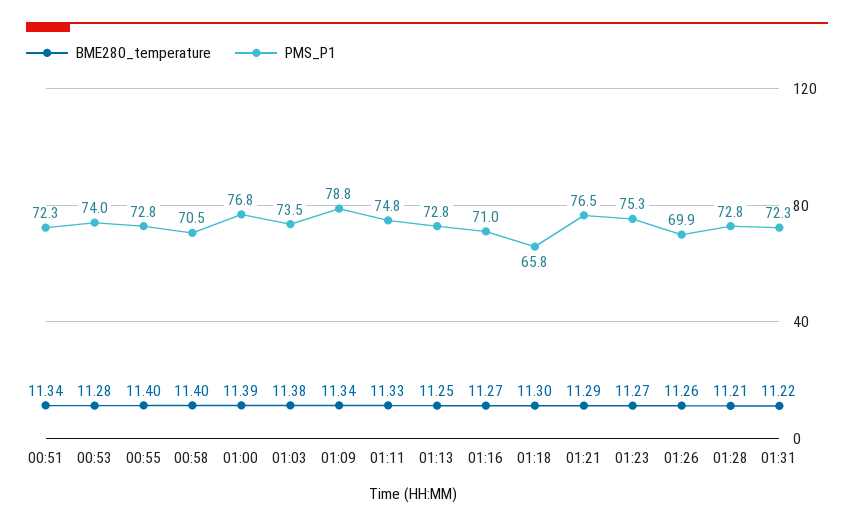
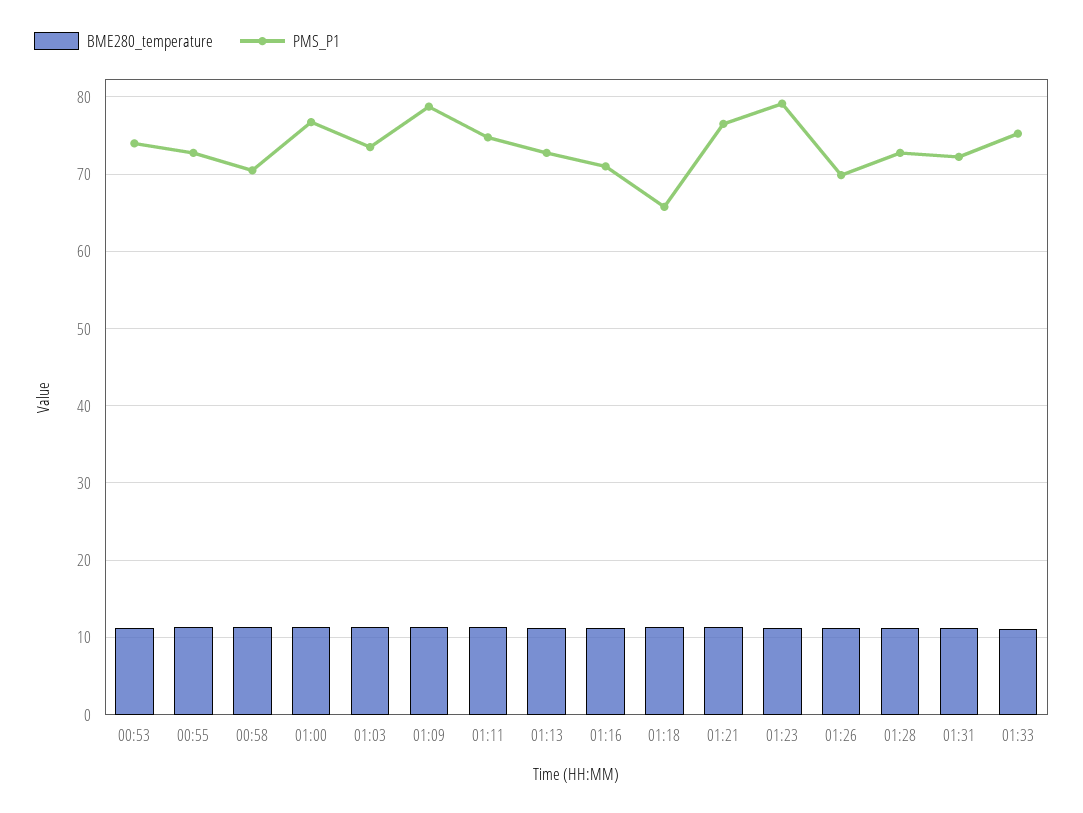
BME280_temperature, 00:51: 11.34 -> none
PMS_P1, 00:51: 72.3 -> none
PMS_P1, 01:23: 75.3 -> 79
BME280_temperature, 01:33: none -> 11
PMS_P1, 01:33: none -> 75

